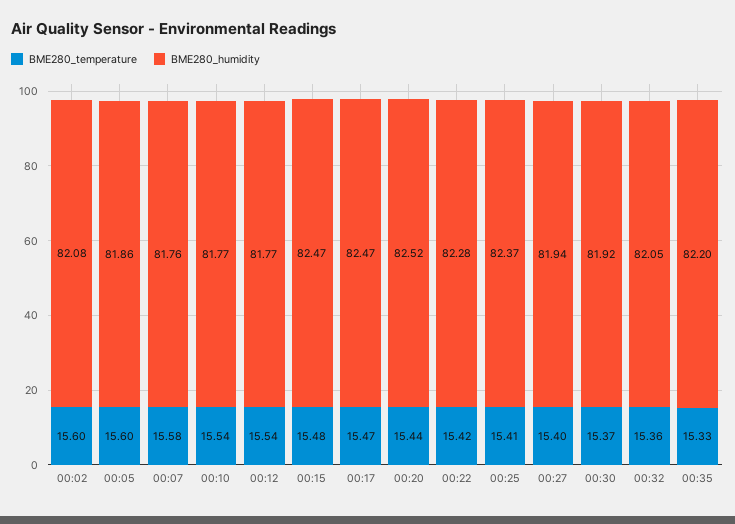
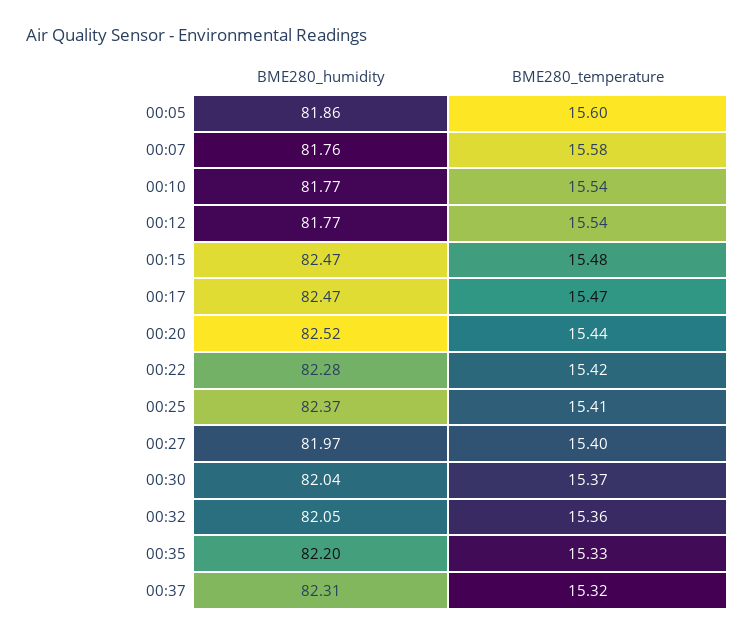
BME280_temperature, 00:02: 15.6 -> none
BME280_humidity, 00:02: 82.08 -> none
BME280_humidity, 00:27: 81.94 -> 81.97
BME280_humidity, 00:30: 81.92 -> 82.04
BME280_humidity, 00:37: none -> 82.31
BME280_temperature, 00:37: none -> 15.32

